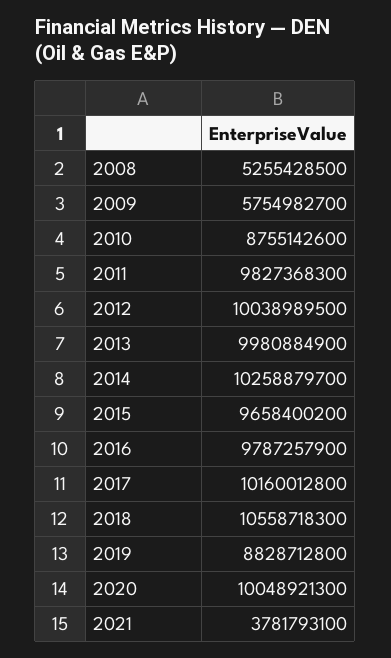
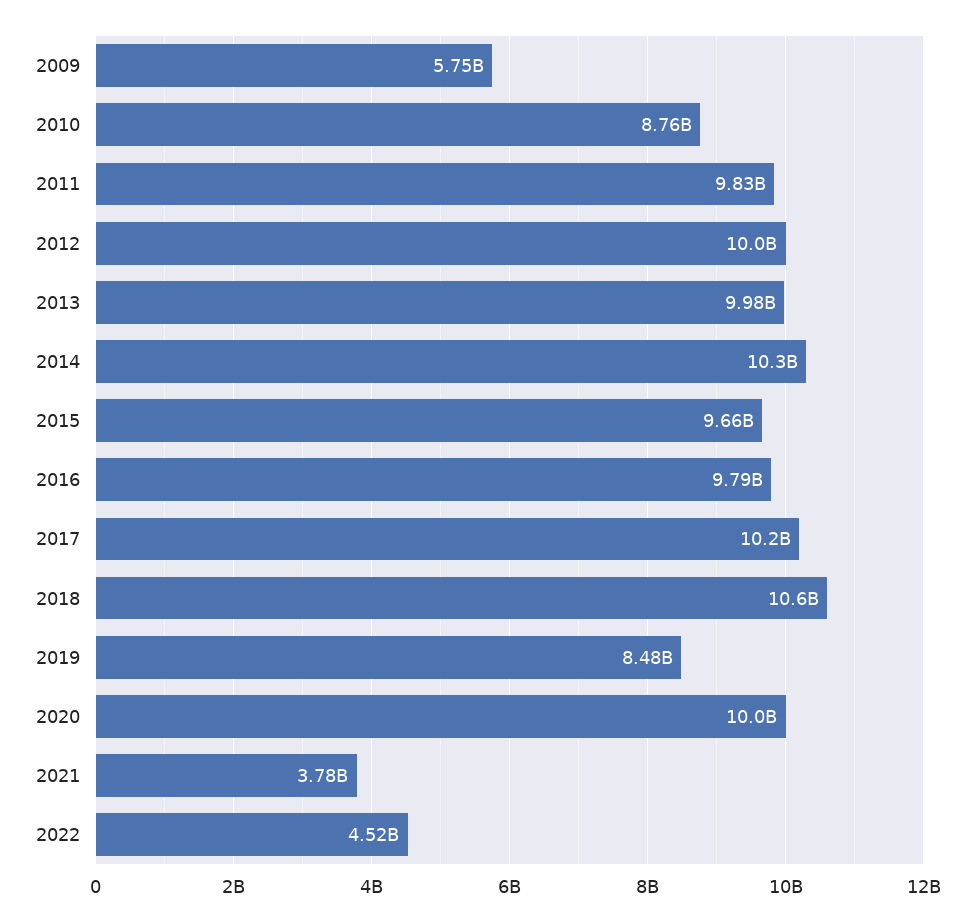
2008: 5255428500 -> none
2019: 8828712800 -> 8480000000
2022: none -> 4520000000

